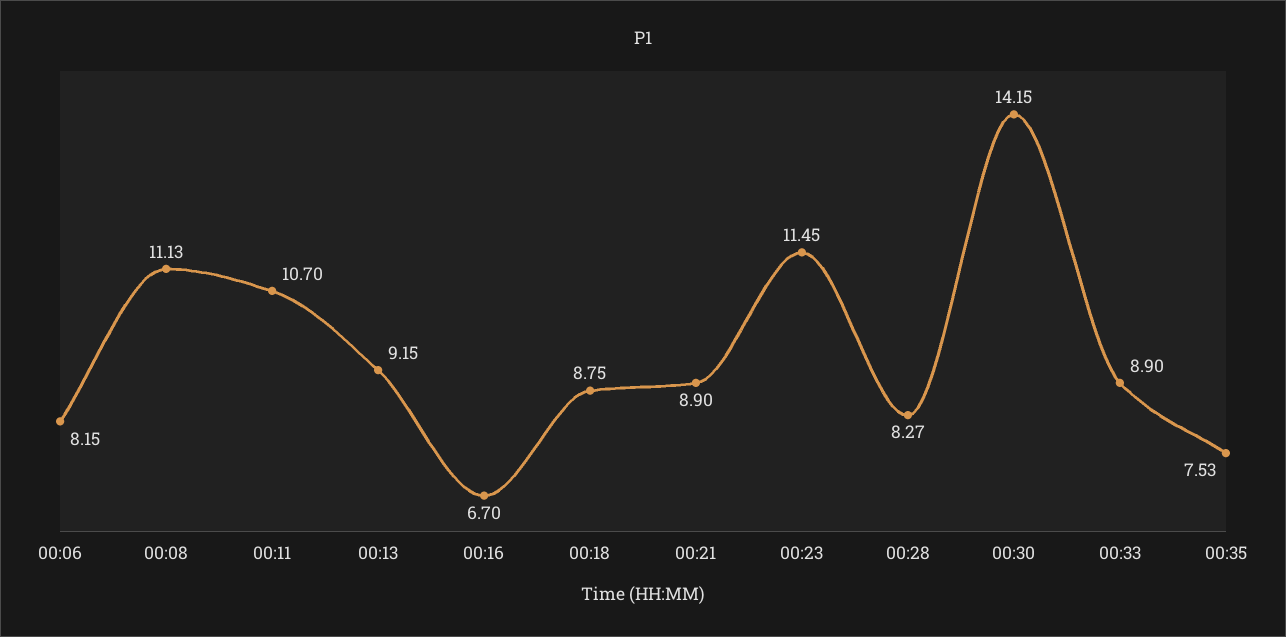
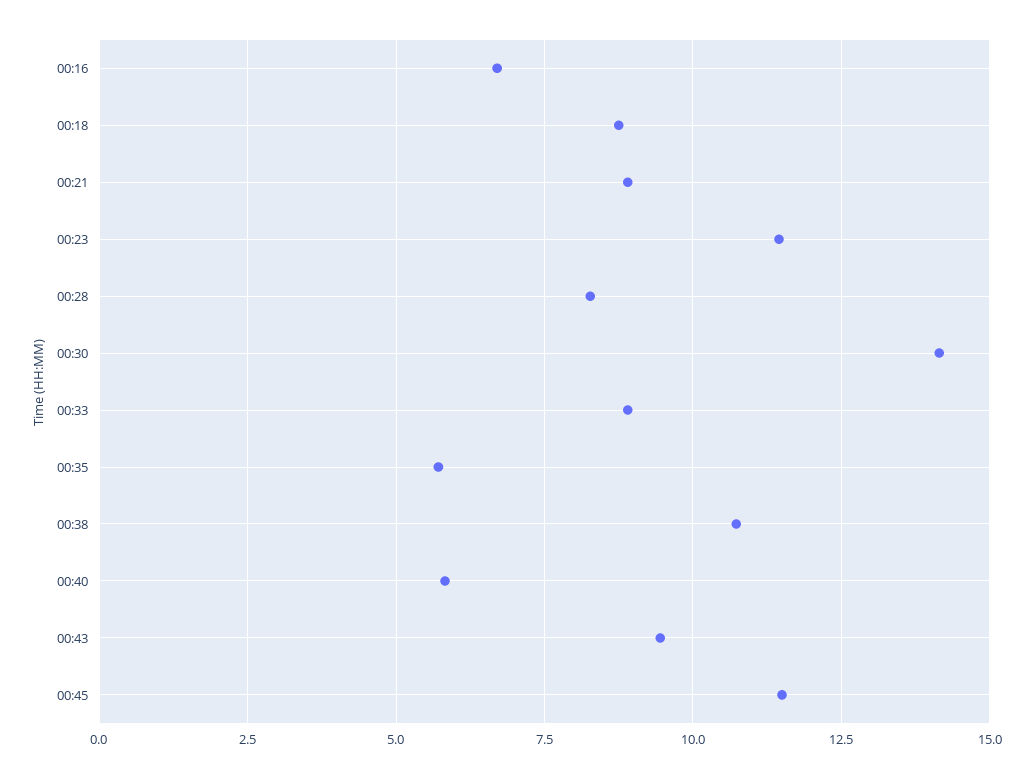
00:06: 8.15 -> none
00:08: 11.13 -> none
00:11: 10.7 -> none
00:13: 9.15 -> none
00:35: 7.53 -> 5.75
00:38: none -> 10.75
00:40: none -> 5.75
00:43: none -> 9.5
00:45: none -> 11.5

